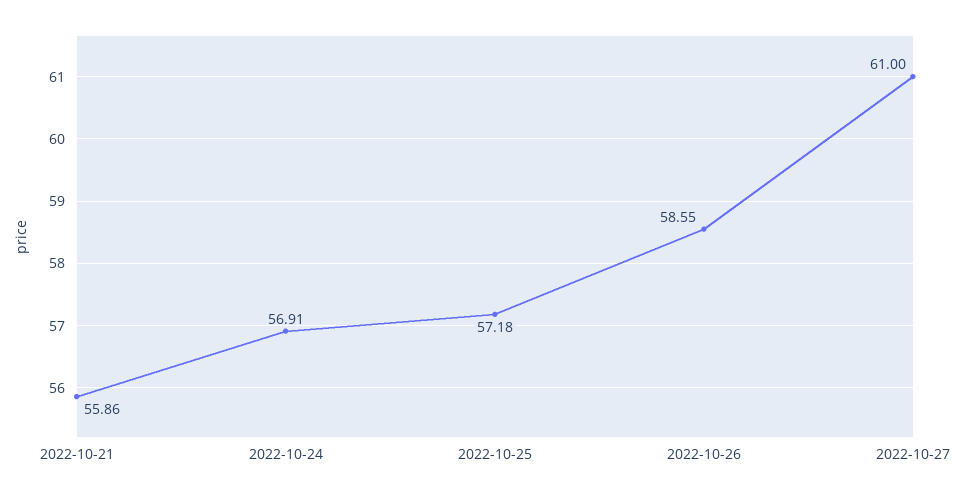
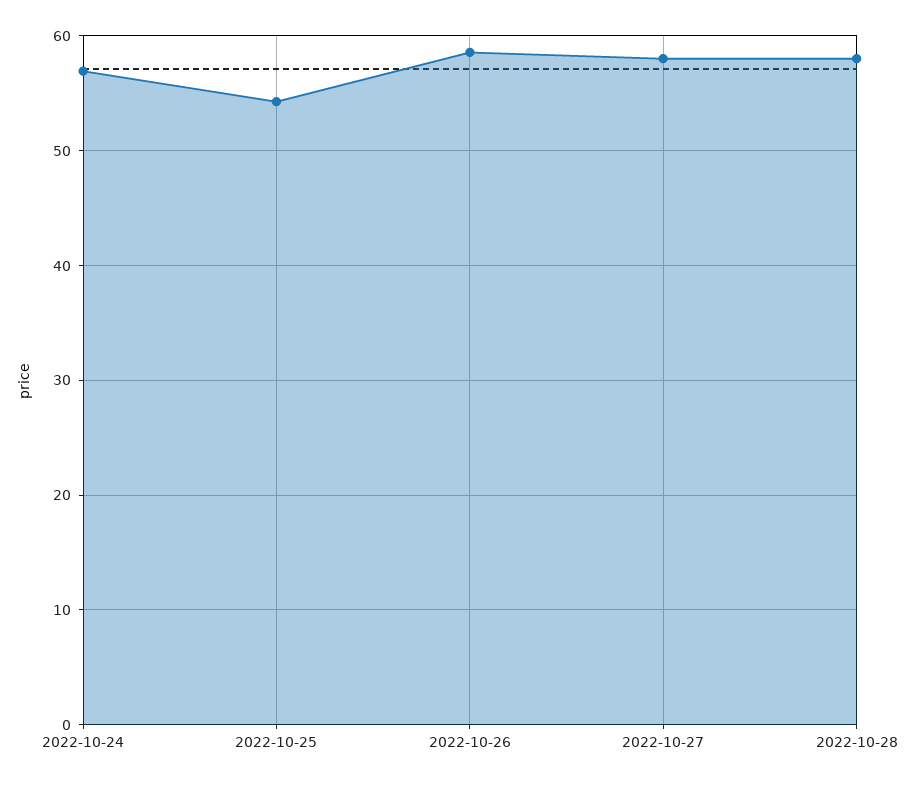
2022-10-21: 55.86 -> none
2022-10-25: 57.18 -> 54
2022-10-27: 61 -> 58
2022-10-28: none -> 58

